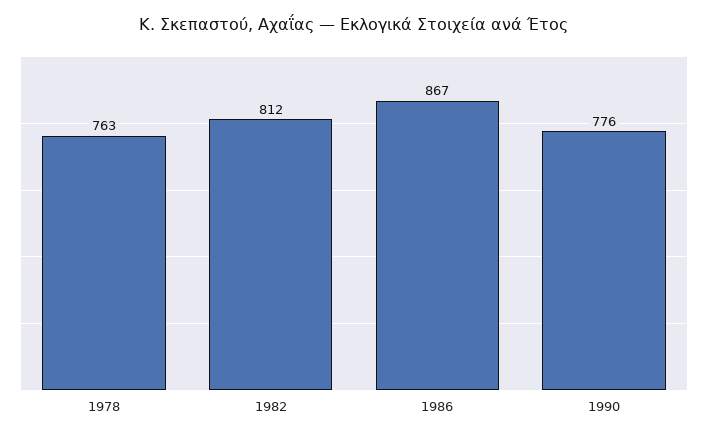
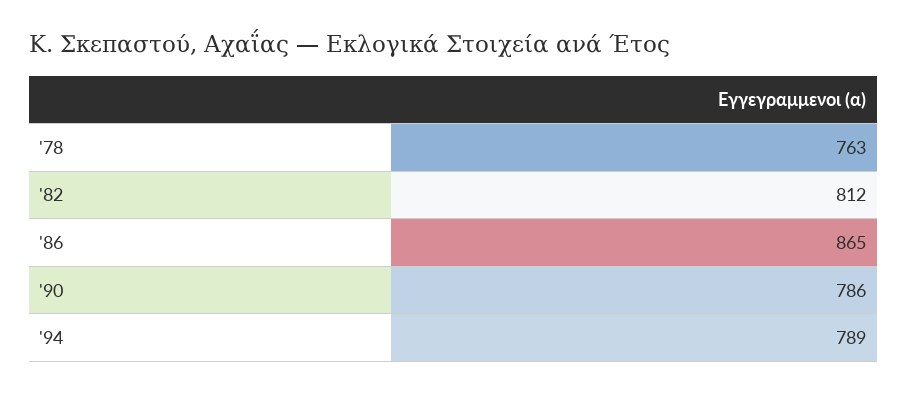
1986: 867 -> 865
1990: 776 -> 786
'94: none -> 789

